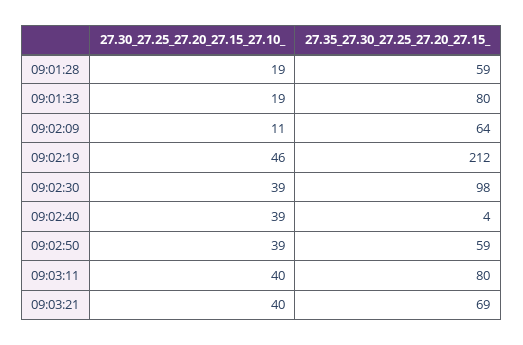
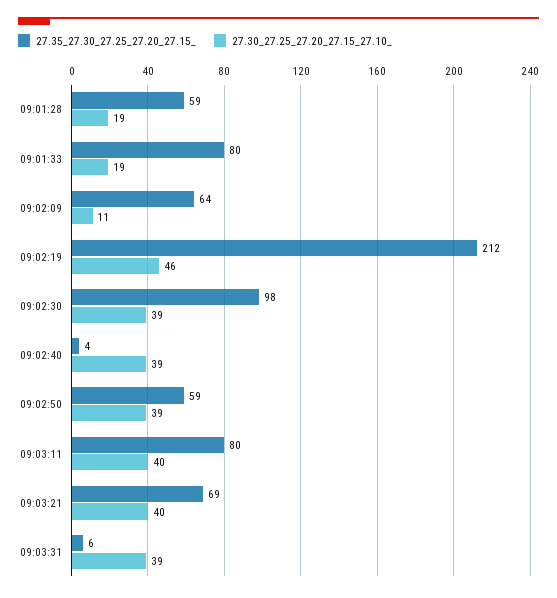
27.35_27.30_27.25_27.20_27.15_, 09:03:31: none -> 6
27.30_27.25_27.20_27.15_27.10_, 09:03:31: none -> 39

